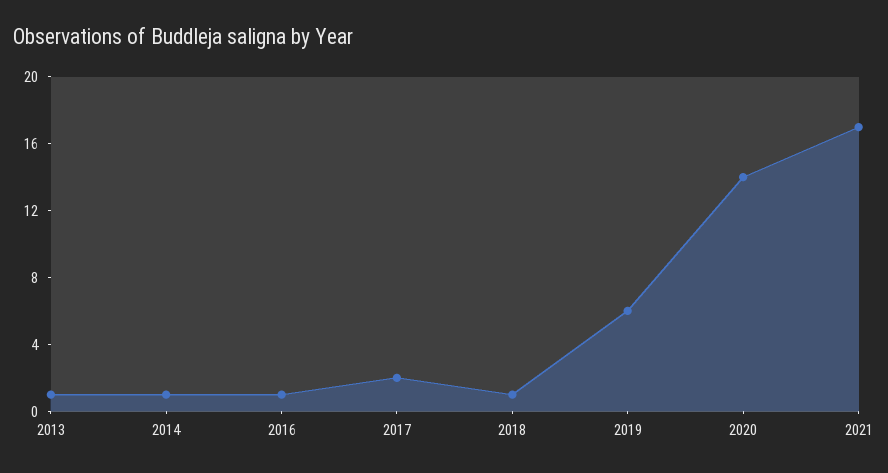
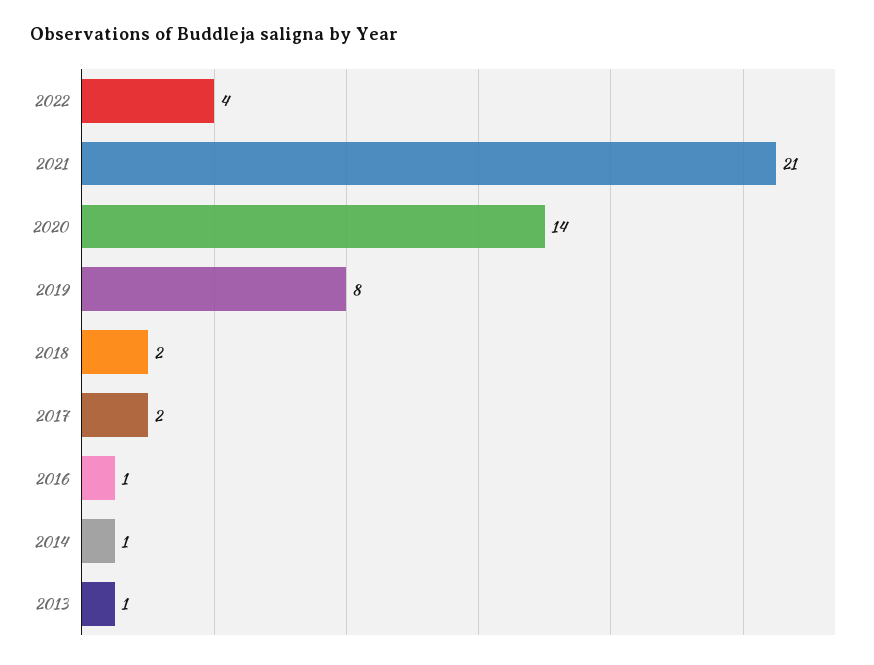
2018: 1 -> 2
2019: 6 -> 8
2021: 17 -> 21
2022: none -> 4

